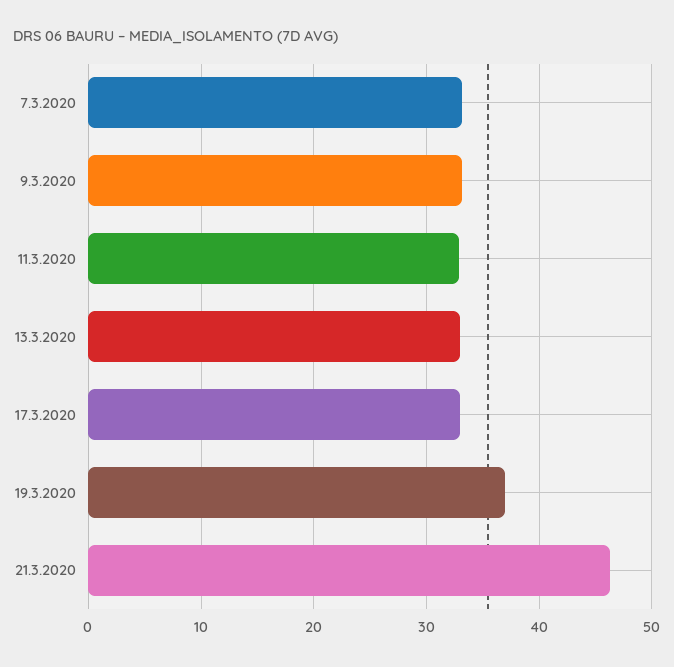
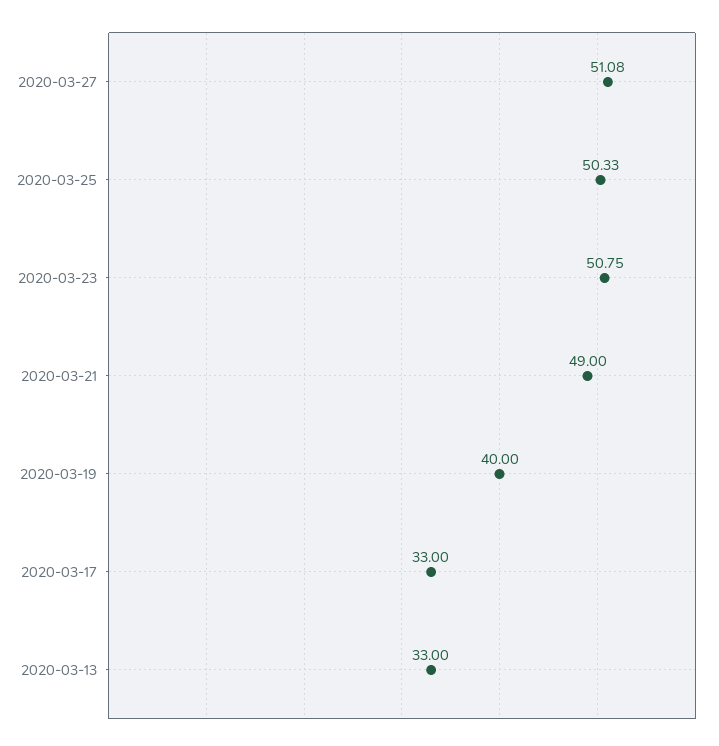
7.3.2020: 33 -> none
9.3.2020: 33 -> none
11.3.2020: 33 -> none
19.3.2020: 37 -> 40
21.3.2020: 46 -> 49
2020-03-27: none -> 51.08
2020-03-25: none -> 50.33
2020-03-23: none -> 50.75

